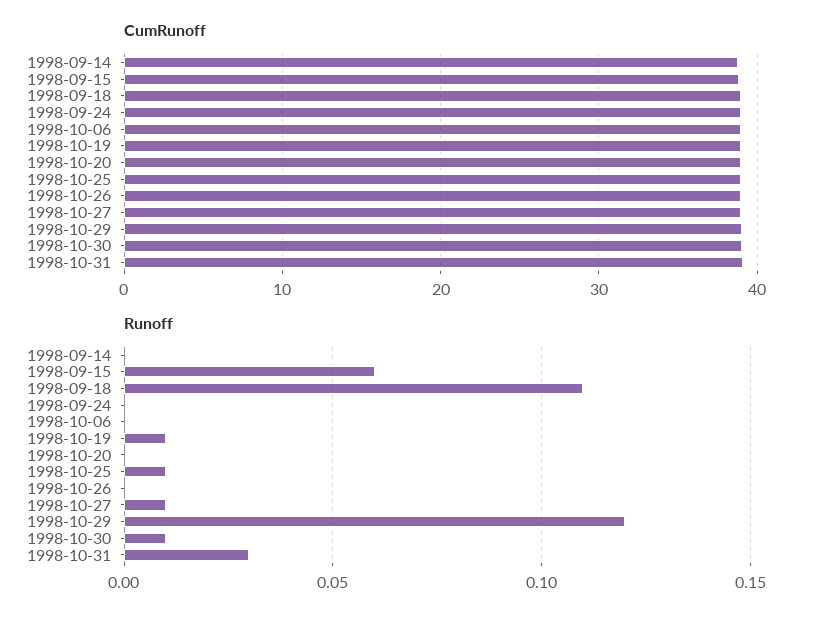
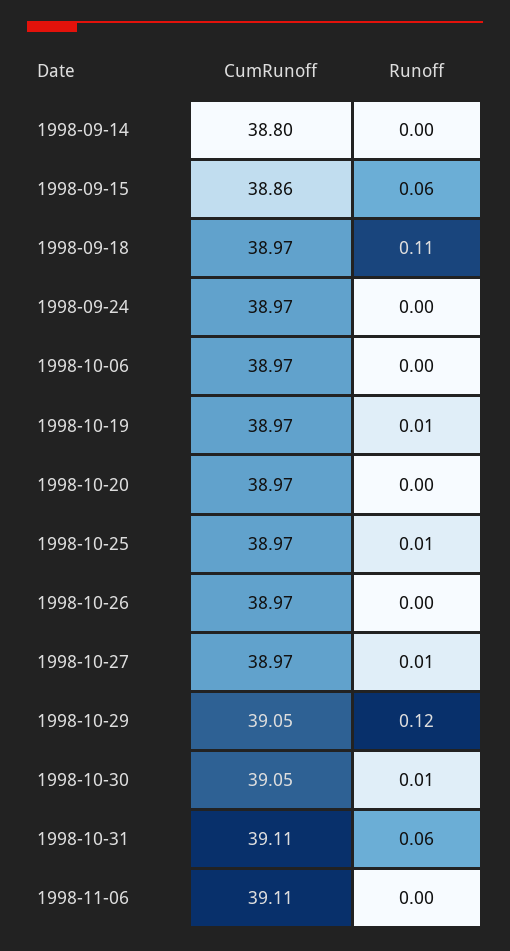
Runoff, 1998-10-31: 0.03 -> 0.06
CumRunoff, 1998-11-06: none -> 39.11
Runoff, 1998-11-06: none -> 0

